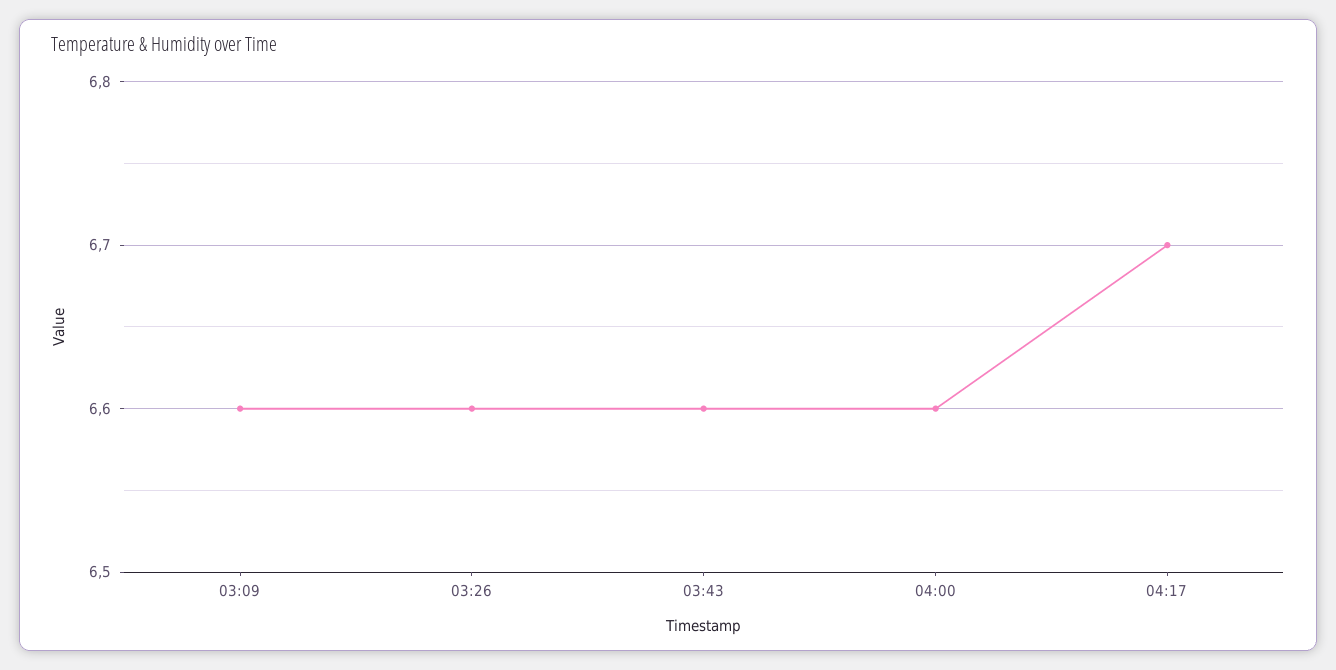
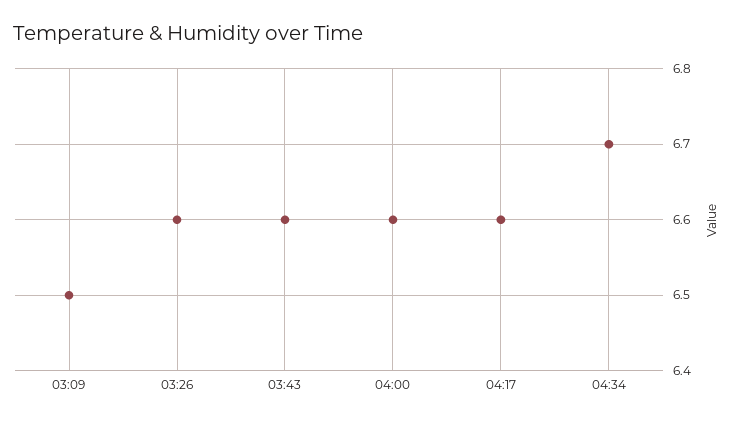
03:09: 6.6 -> 6.5
04:17: 6.7 -> 6.6
04:34: none -> 6.7

